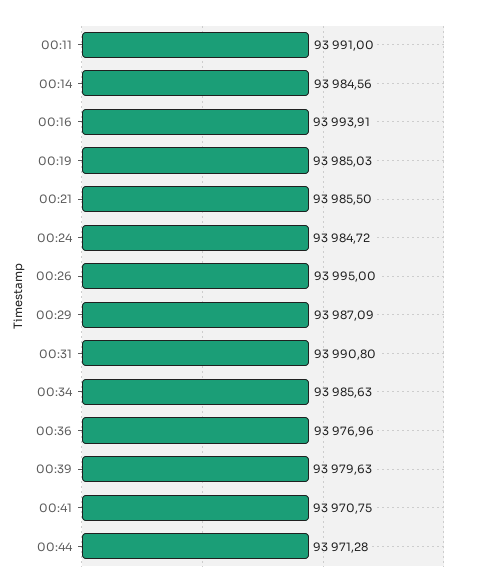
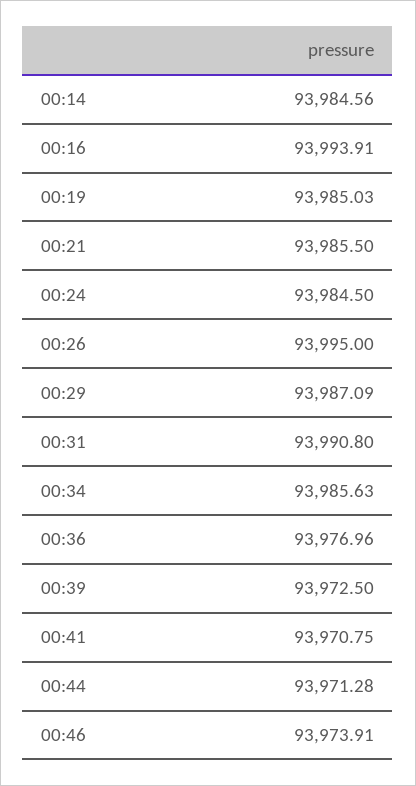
00:11: 93991 -> none
00:24: 93984.72 -> 93984.5
00:39: 93979.63 -> 93972.5
00:46: none -> 93973.91

